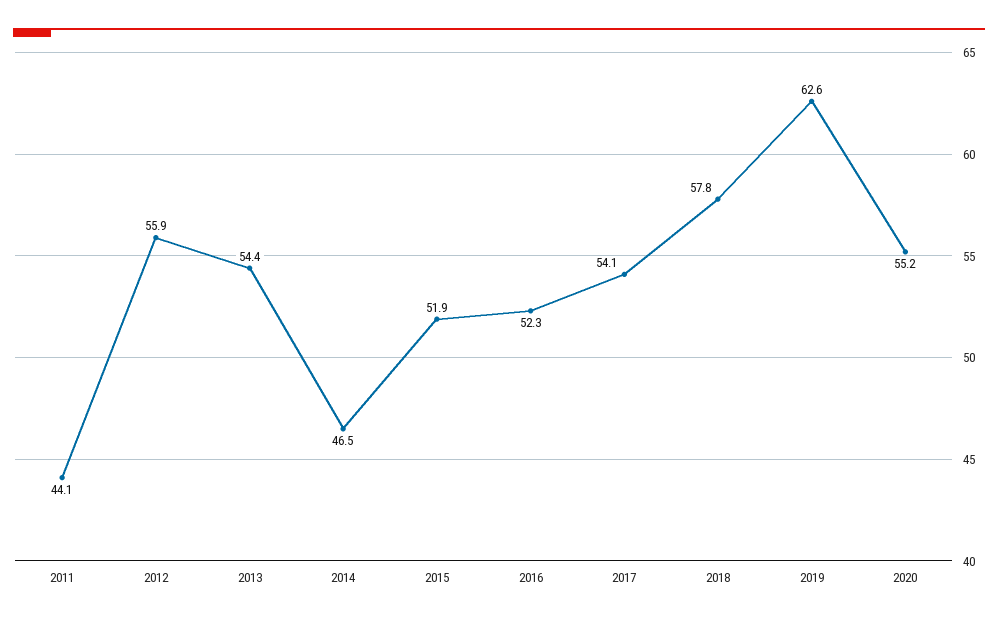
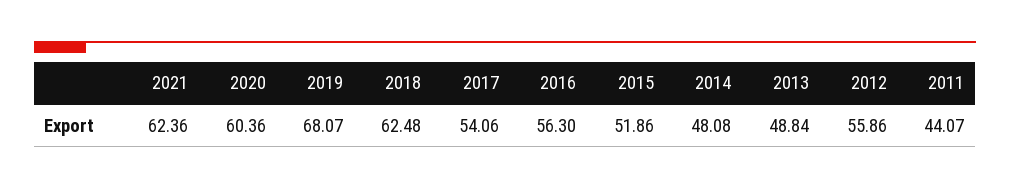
2013: 54.4 -> 48.84
2014: 46.5 -> 48.08
2016: 52.3 -> 56.3
2018: 57.8 -> 62.48
2019: 62.6 -> 68.07
2020: 55.2 -> 60.36
2021: none -> 62.36

